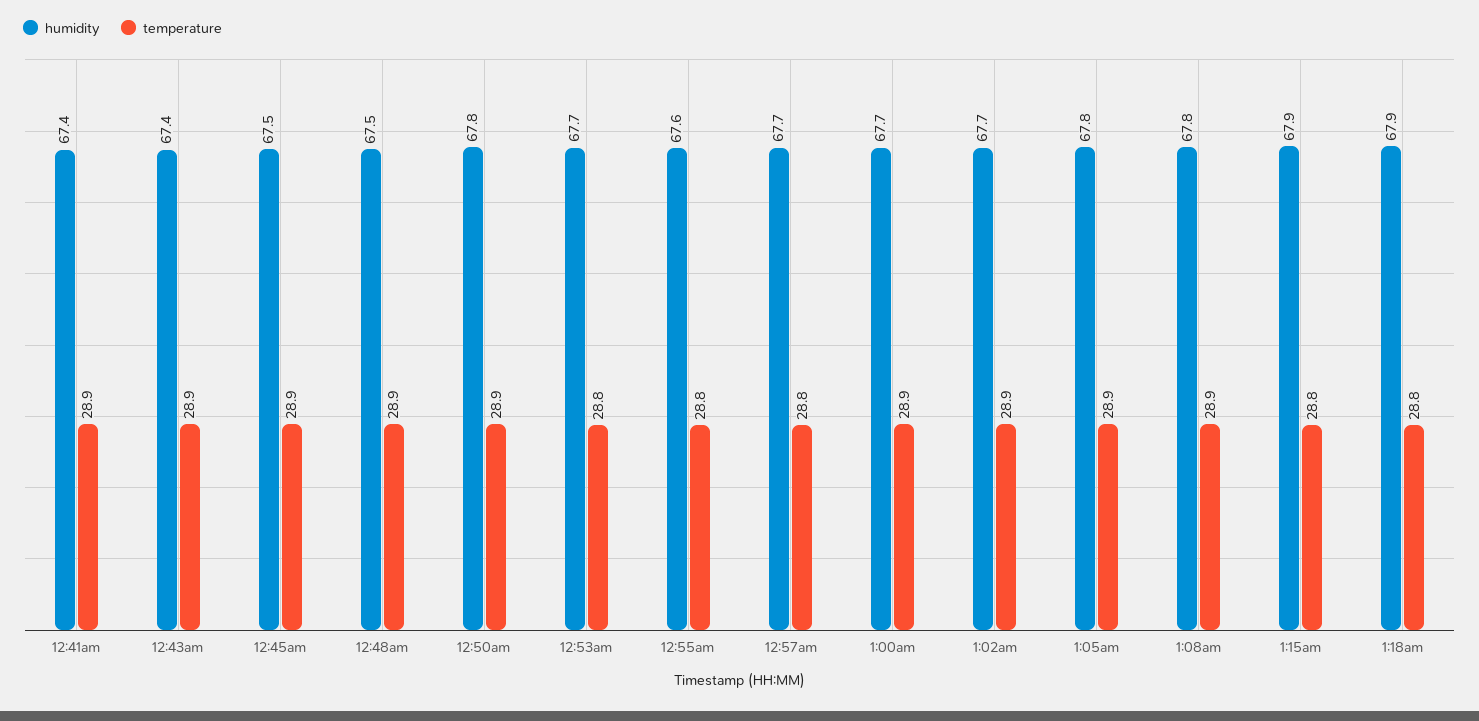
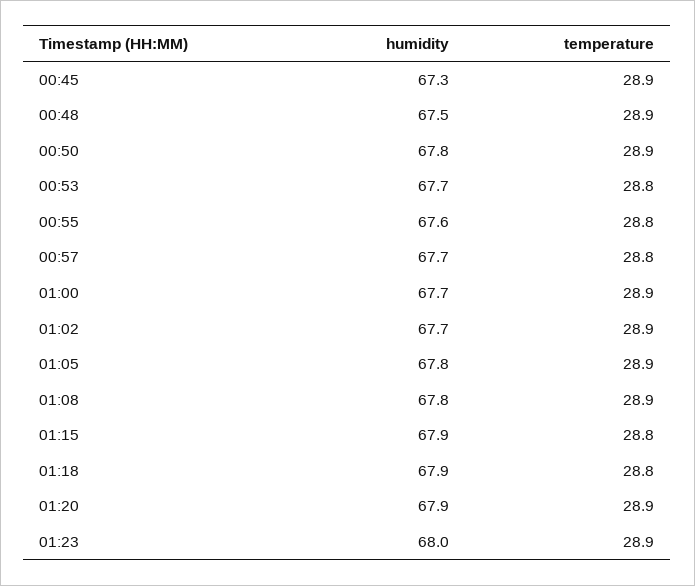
humidity, 12:41am: 67.4 -> none
temperature, 12:41am: 28.9 -> none
humidity, 12:43am: 67.4 -> none
temperature, 12:43am: 28.9 -> none
humidity, 12:45am: 67.5 -> 67.3
humidity, 01:20: none -> 67.9
temperature, 01:20: none -> 28.9
humidity, 01:23: none -> 68
temperature, 01:23: none -> 28.9

